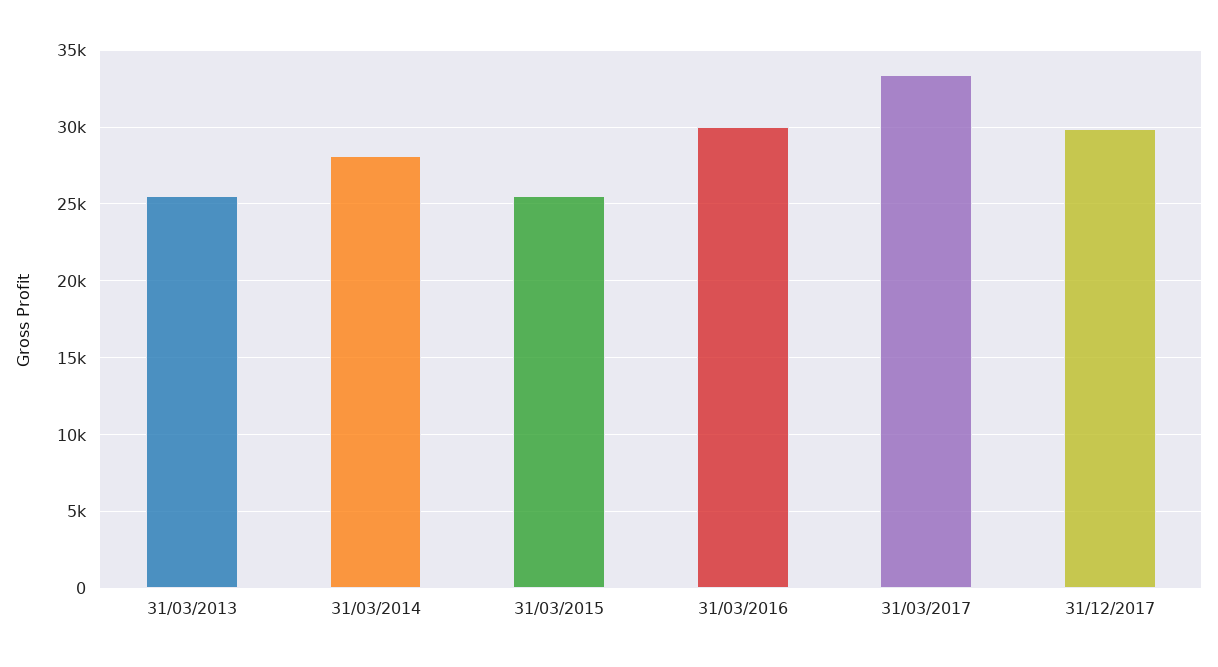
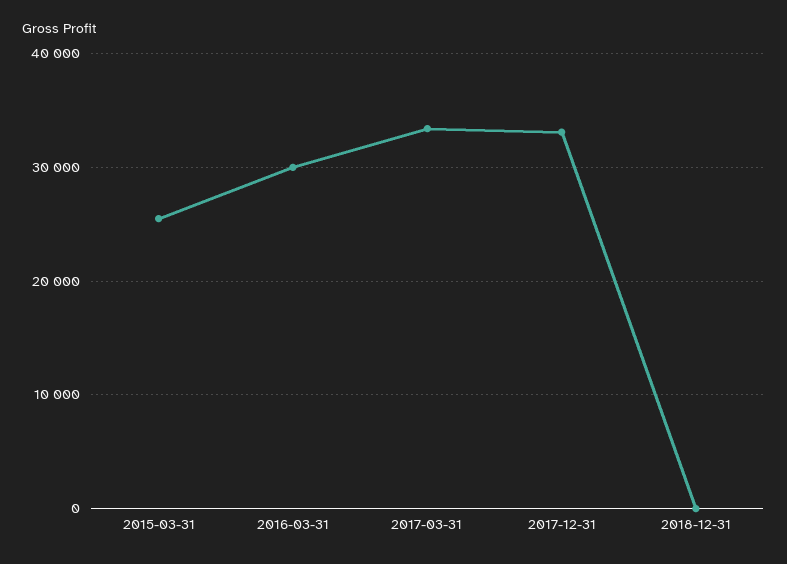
31/03/2013: 25500 -> none
31/03/2014: 28000 -> none
31/12/2017: 30000 -> 33000
2018-12-31: none -> 0

